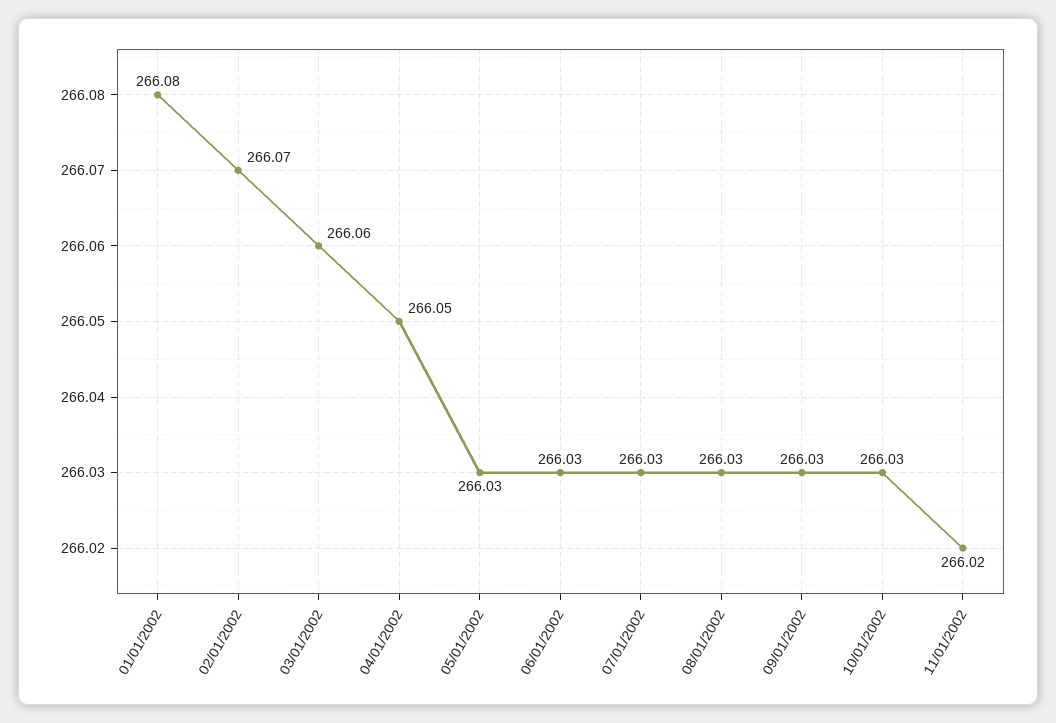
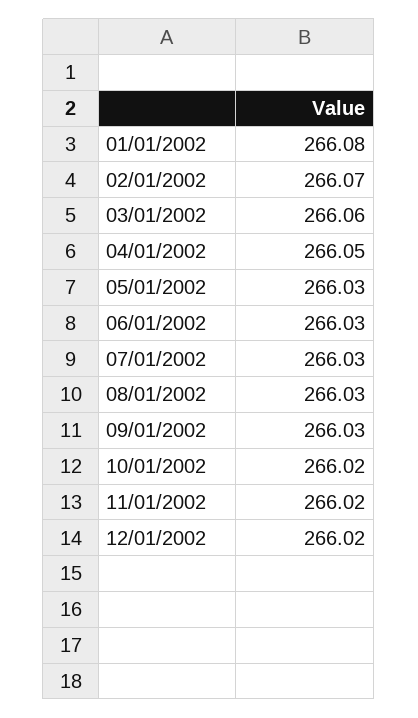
10/01/2002: 266.03 -> 266.02
12/01/2002: none -> 266.02

